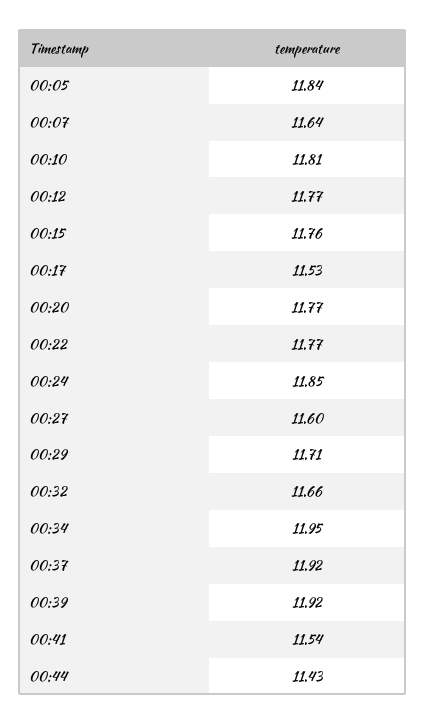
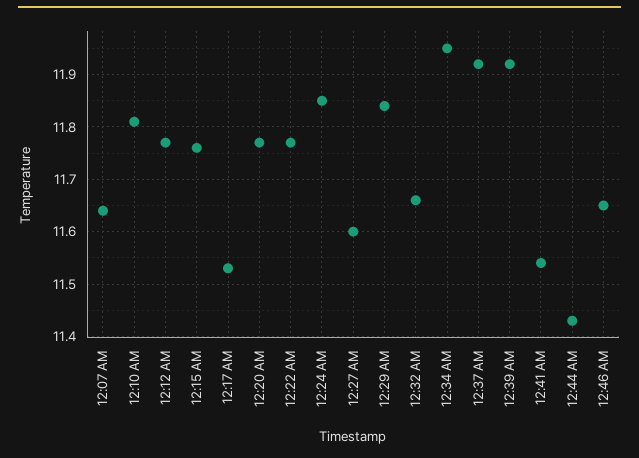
00:05: 11.84 -> none
00:29: 11.71 -> 11.85
12:46 AM: none -> 11.65

